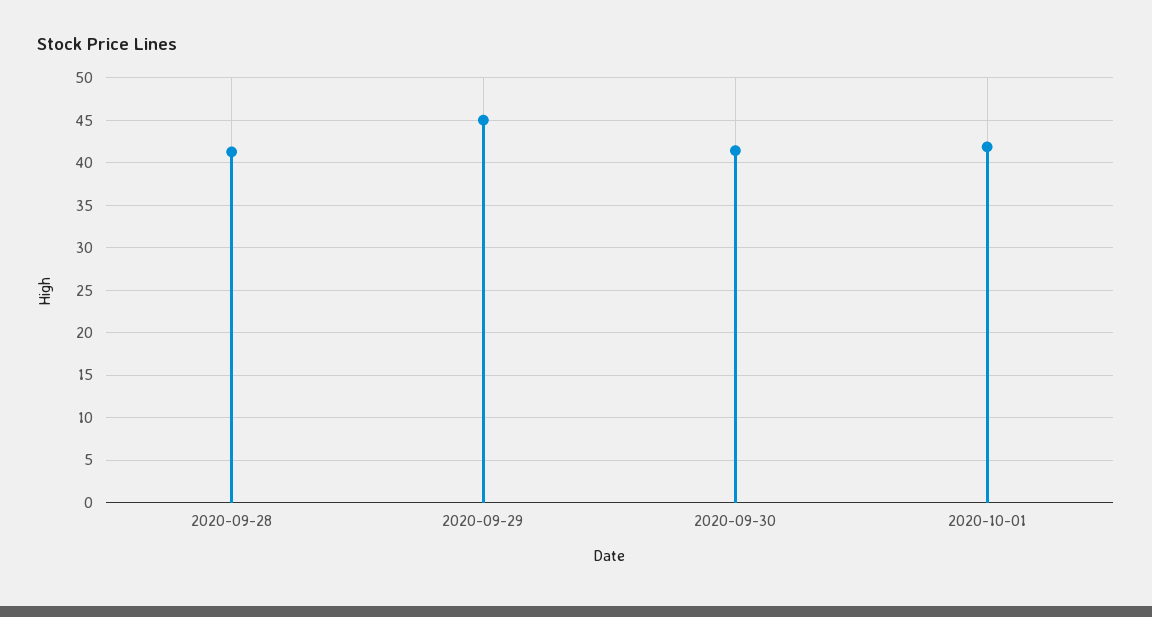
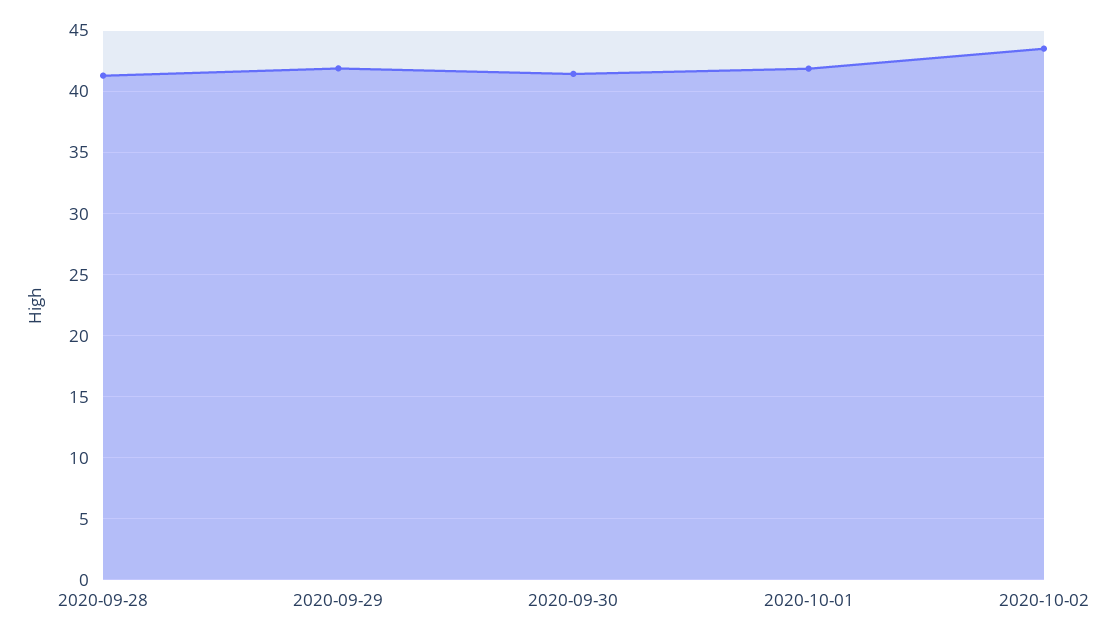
2020-09-29: 45 -> 42
2020-10-02: none -> 43.5

